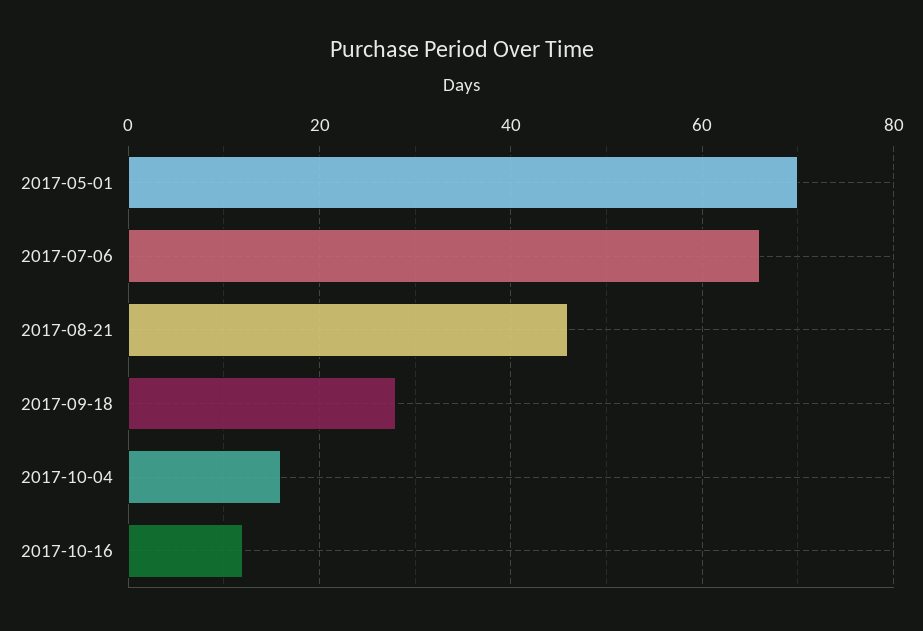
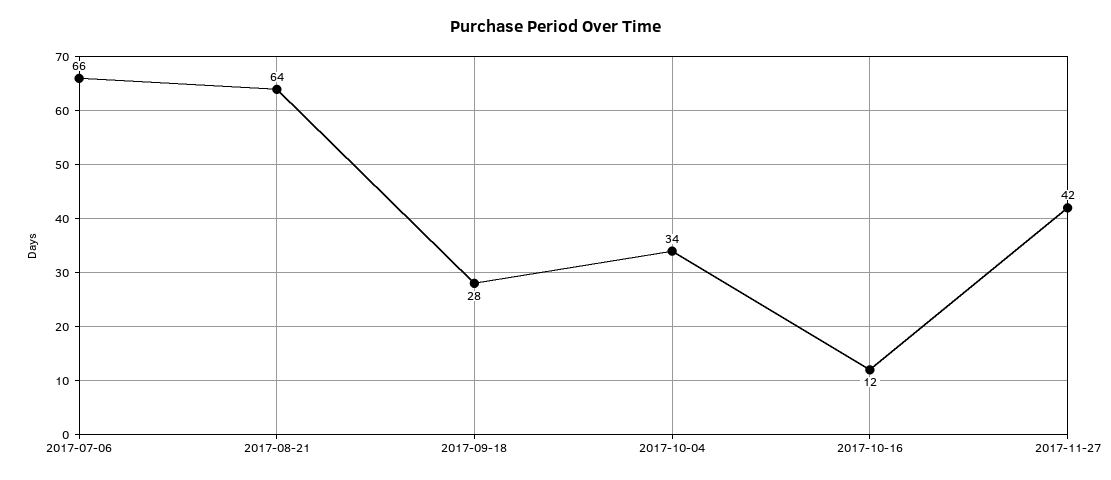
2017-05-01: 70 -> none
2017-08-21: 45 -> 64
2017-10-04: 15 -> 34
2017-11-27: none -> 42

